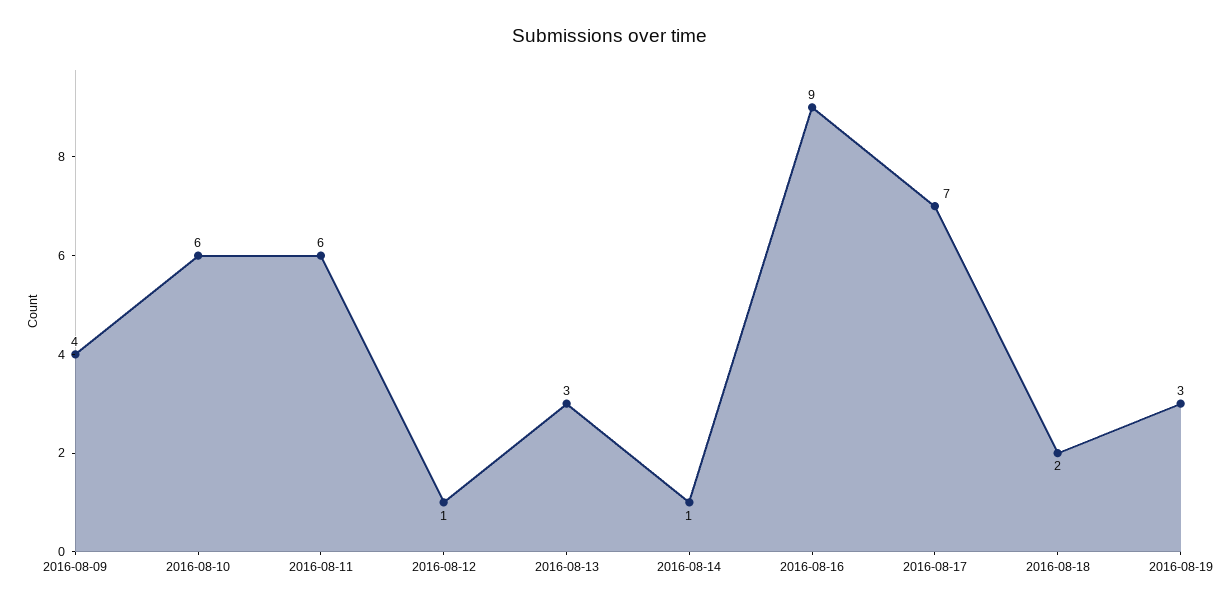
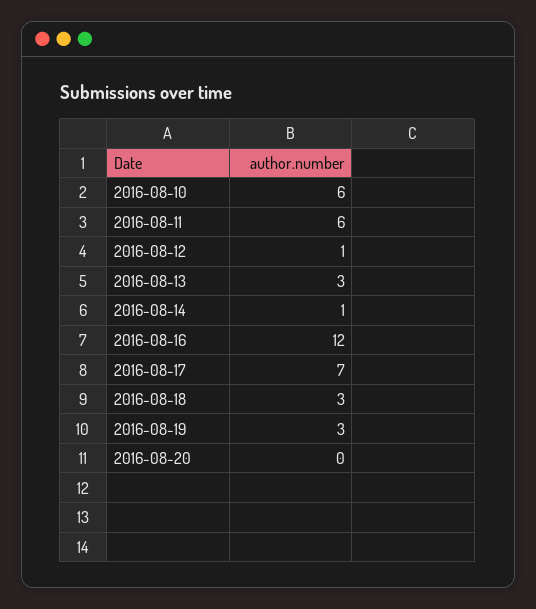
2016-08-09: 4 -> none
2016-08-16: 9 -> 12
2016-08-18: 2 -> 3
2016-08-20: none -> 0

